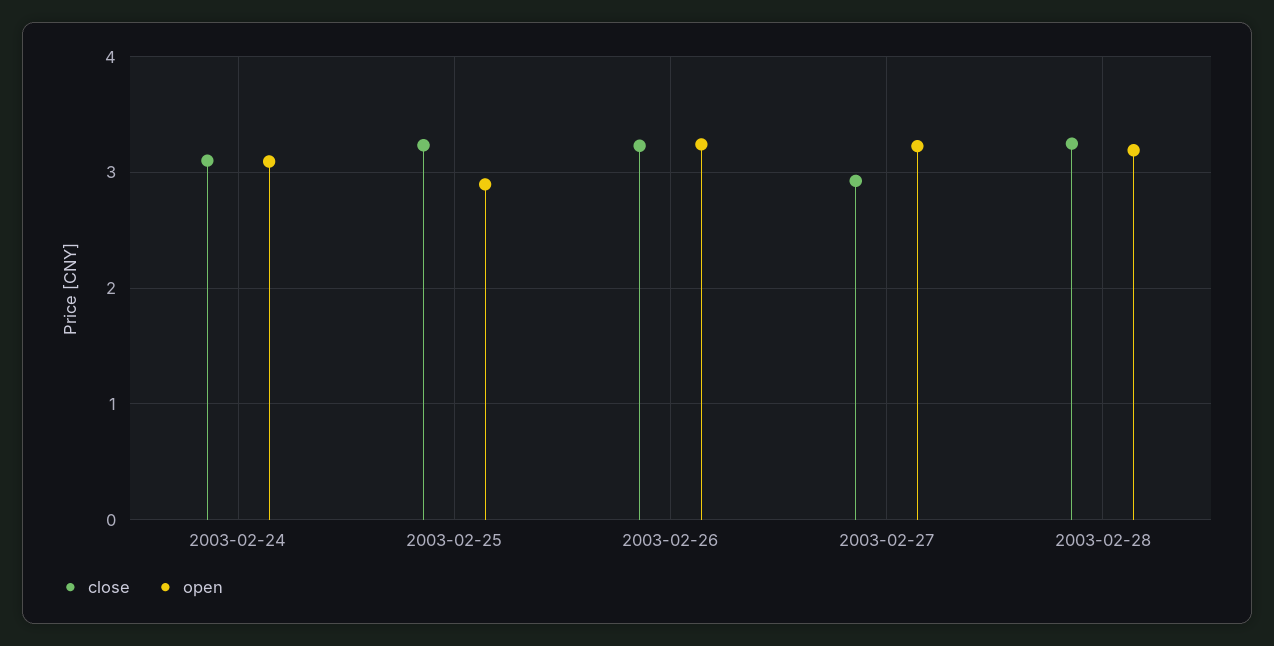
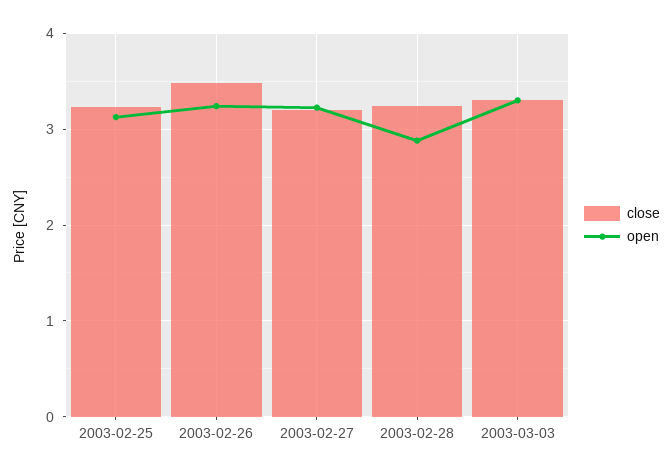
close, 2003-02-24: 3.1 -> none
open, 2003-02-24: 3.1 -> none
open, 2003-02-25: 2.9 -> 3.1
close, 2003-02-26: 3.2 -> 3.5
close, 2003-02-27: 2.9 -> 3.2
open, 2003-02-28: 3.2 -> 2.9
close, 2003-03-03: none -> 3.3
open, 2003-03-03: none -> 3.3

